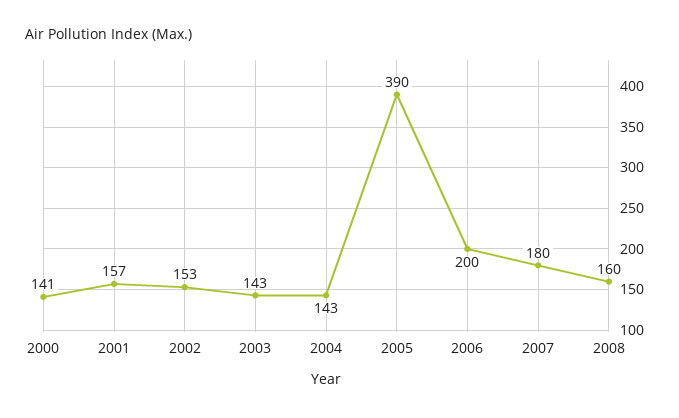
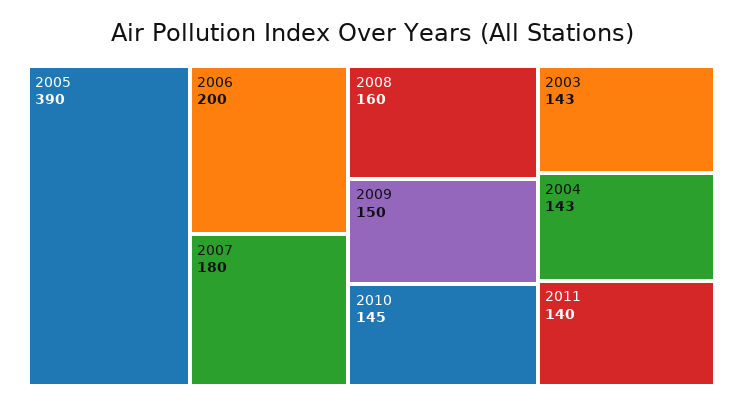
2000: 141 -> none
2001: 157 -> none
2002: 153 -> none
2009: none -> 150
2010: none -> 145
2011: none -> 140

